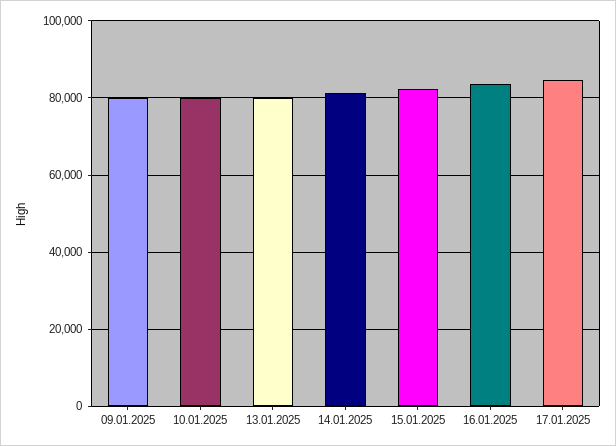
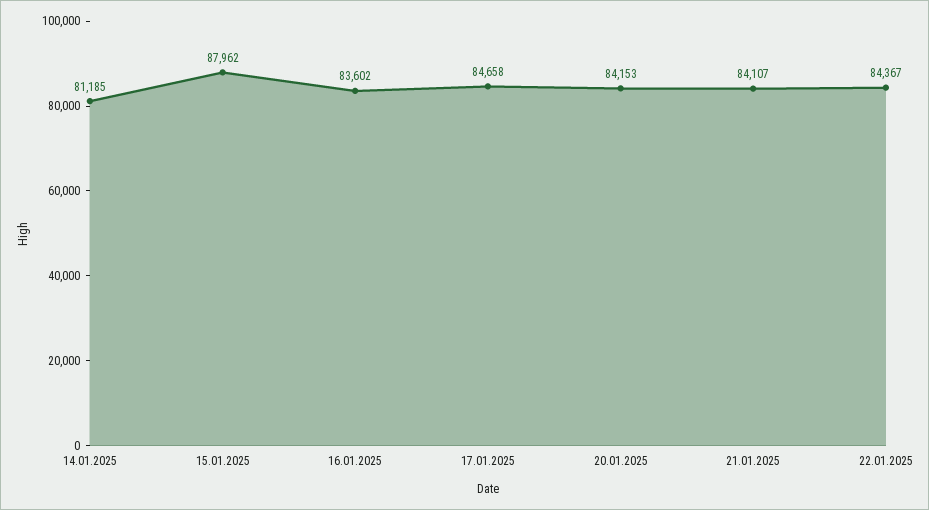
09.01.2025: 80000 -> none
10.01.2025: 80000 -> none
13.01.2025: 80000 -> none
15.01.2025: 82000 -> 87962
20.01.2025: none -> 84153
21.01.2025: none -> 84107
22.01.2025: none -> 84367

